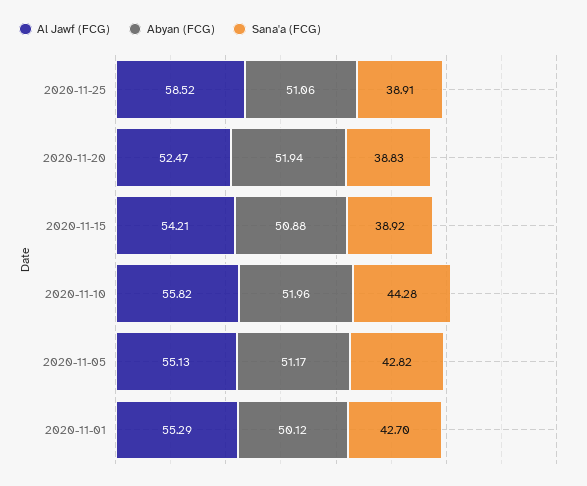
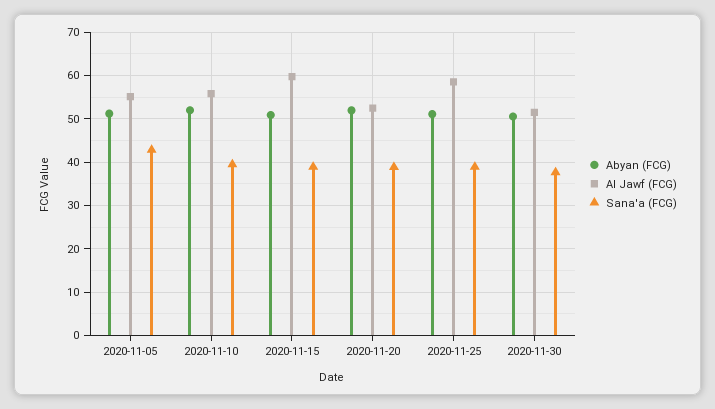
Al Jawf (FCG), 2020-11-15: 54.21 -> 60
Sana'a (FCG), 2020-11-10: 44.28 -> 40
Al Jawf (FCG), 2020-11-01: 55.29 -> none
Abyan (FCG), 2020-11-01: 50.12 -> none
Sana'a (FCG), 2020-11-01: 42.7 -> none
Abyan (FCG), 2020-11-30: none -> 50
Al Jawf (FCG), 2020-11-30: none -> 52
Sana'a (FCG), 2020-11-30: none -> 38

